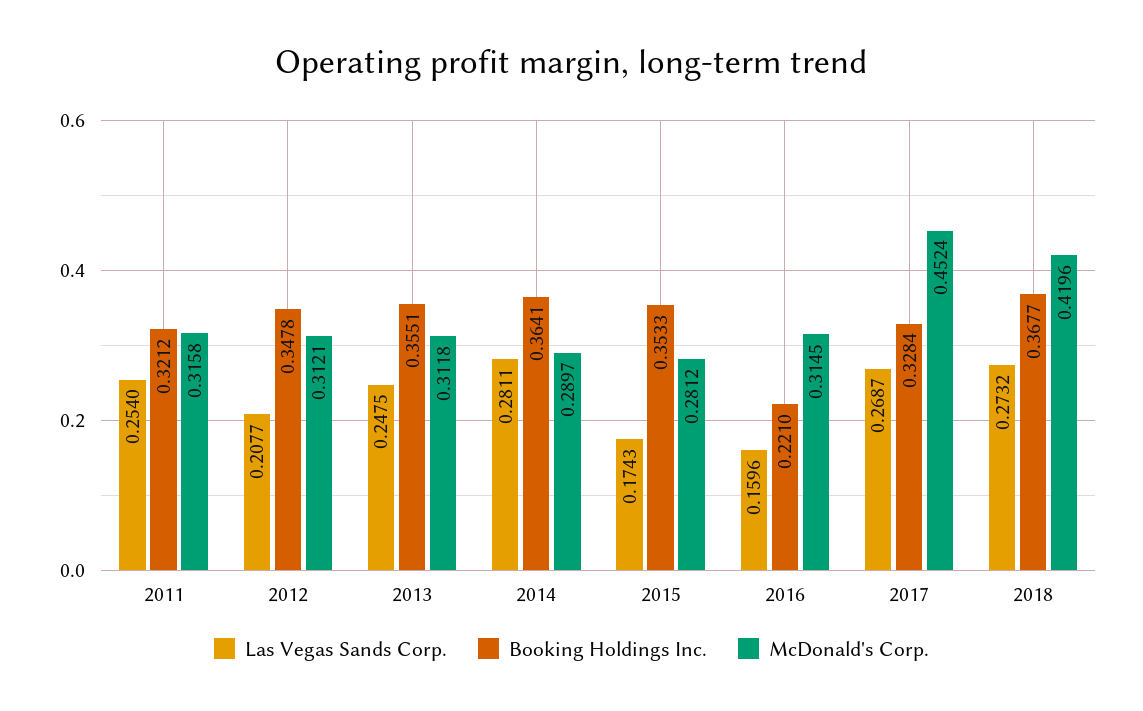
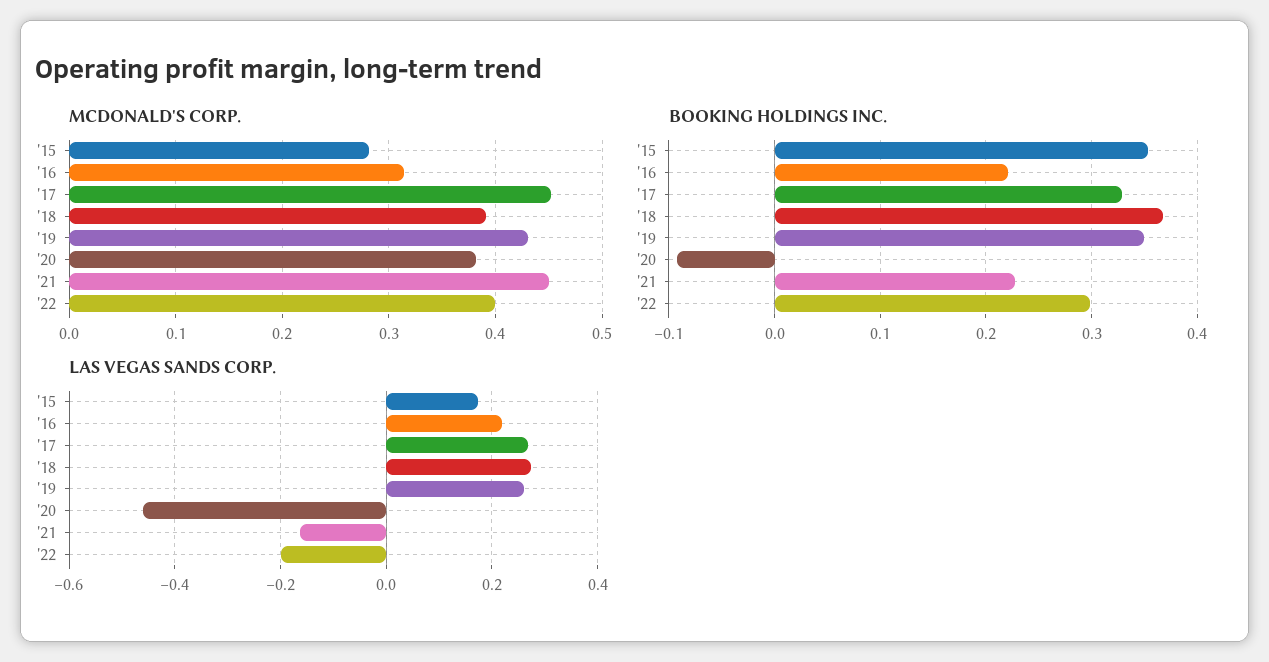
Las Vegas Sands Corp., 2011: 0.254 -> none
Booking Holdings Inc., 2011: 0.3212 -> none
McDonald's Corp., 2011: 0.3158 -> none
Las Vegas Sands Corp., 2012: 0.2077 -> none
Booking Holdings Inc., 2012: 0.3478 -> none
McDonald's Corp., 2012: 0.3121 -> none
Las Vegas Sands Corp., 2013: 0.2475 -> none
Booking Holdings Inc., 2013: 0.3551 -> none
McDonald's Corp., 2013: 0.3118 -> none
Las Vegas Sands Corp., 2014: 0.2811 -> none
Booking Holdings Inc., 2014: 0.3641 -> none
McDonald's Corp., 2014: 0.2897 -> none
Las Vegas Sands Corp., 2016: 0.1596 -> 0.22
McDonald's Corp., 2018: 0.4196 -> 0.39
McDonald's Corp., '19: none -> 0.43
McDonald's Corp., '20: none -> 0.38
McDonald's Corp., '21: none -> 0.45
McDonald's Corp., '22: none -> 0.4
Booking Holdings Inc., '19: none -> 0.35
Booking Holdings Inc., '20: none -> -0.09
Booking Holdings Inc., '21: none -> 0.23
Booking Holdings Inc., '22: none -> 0.3
Las Vegas Sands Corp., '19: none -> 0.26
Las Vegas Sands Corp., '20: none -> -0.46
Las Vegas Sands Corp., '21: none -> -0.16
Las Vegas Sands Corp., '22: none -> -0.2

